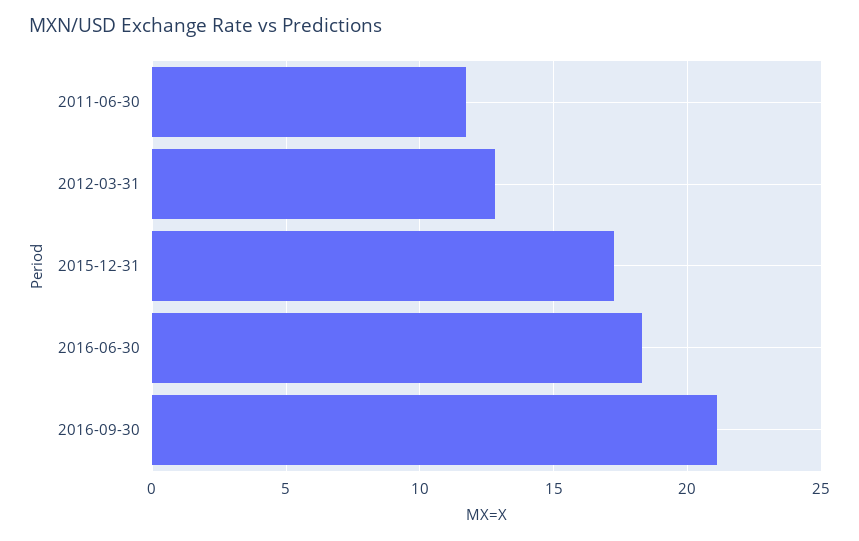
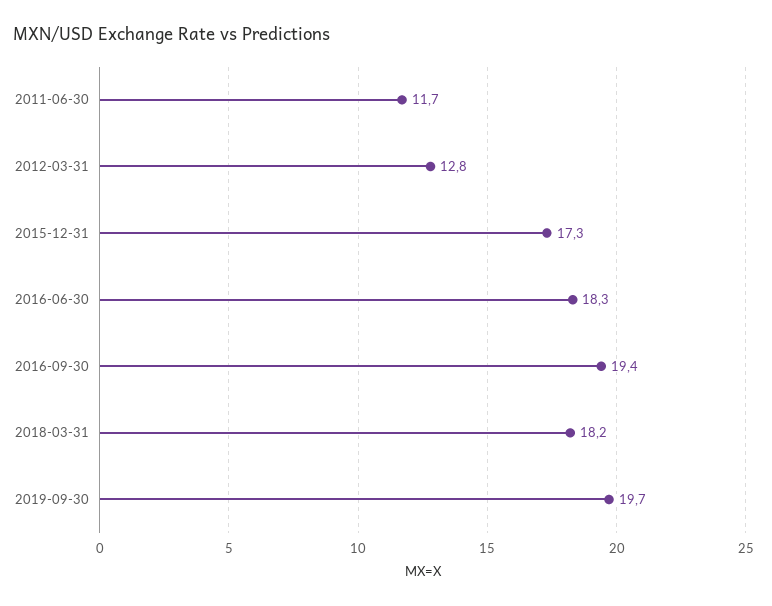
2016-09-30: 21 -> 19.4
2018-03-31: none -> 18.2
2019-09-30: none -> 19.7

